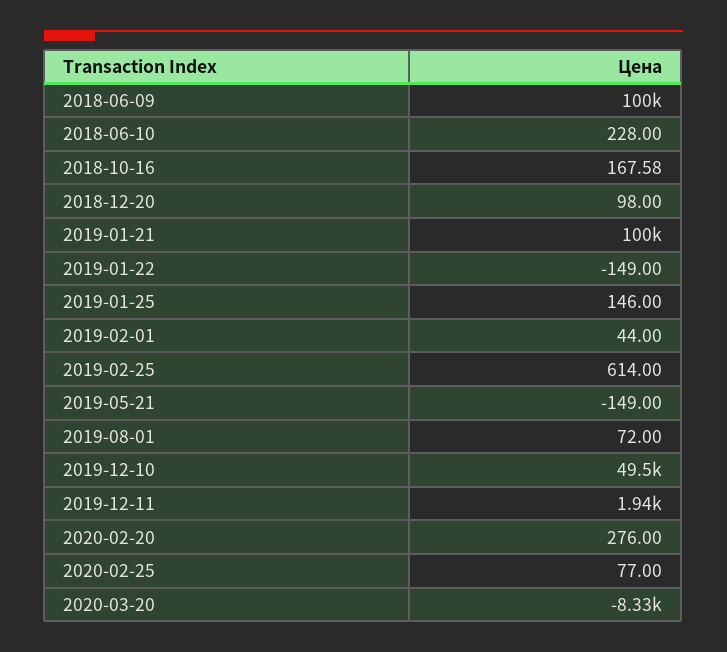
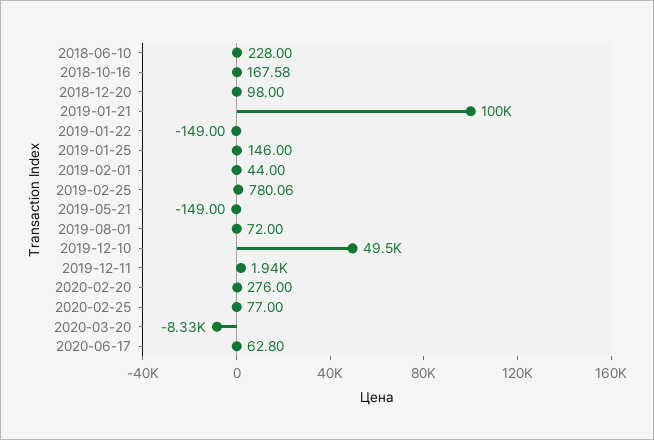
2018-06-09: 100000 -> none
2019-02-25: 614 -> 780.06
2020-06-17: none -> 62.8

